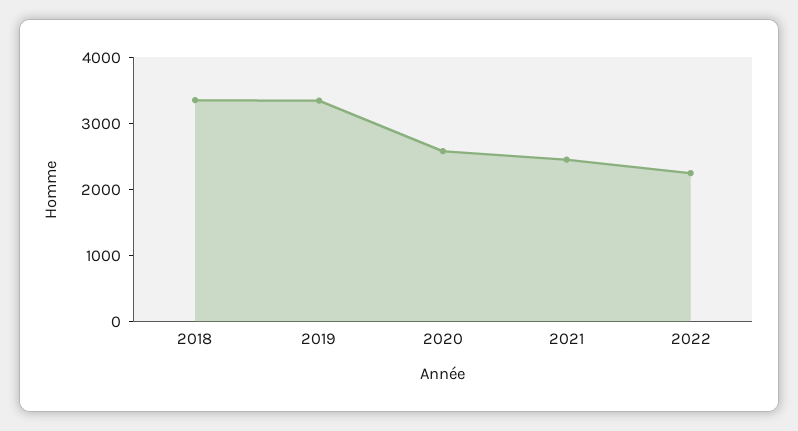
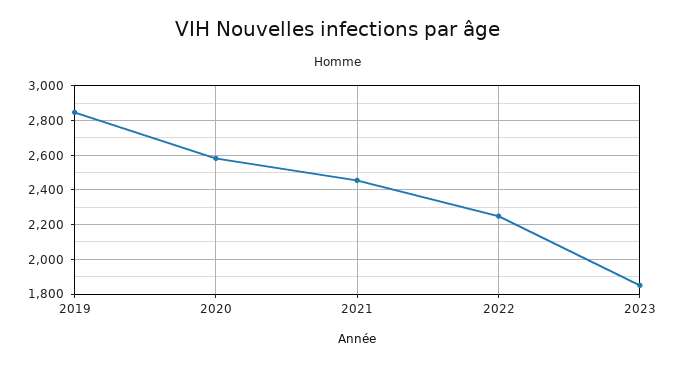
2018: 3400 -> none
2019: 3400 -> 2850
2023: none -> 1850

